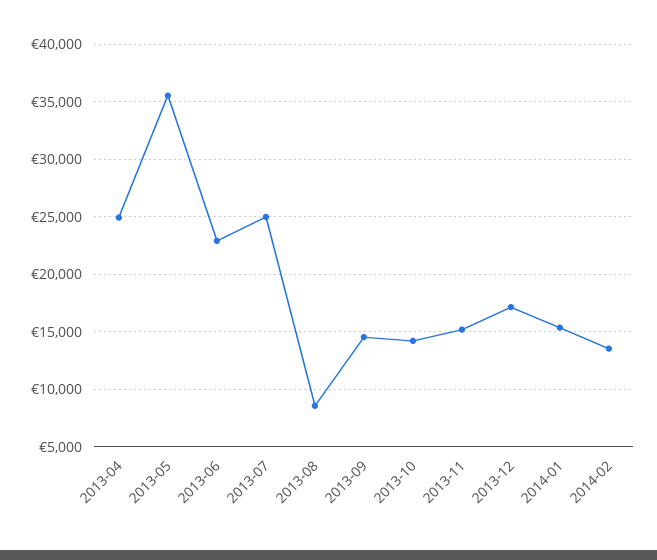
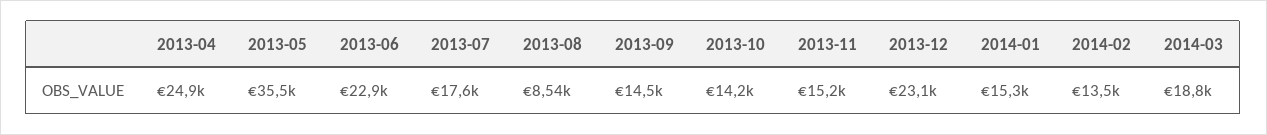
2013-07: 25000 -> 17600
2013-12: 17000 -> 23100
2014-03: none -> 18800

